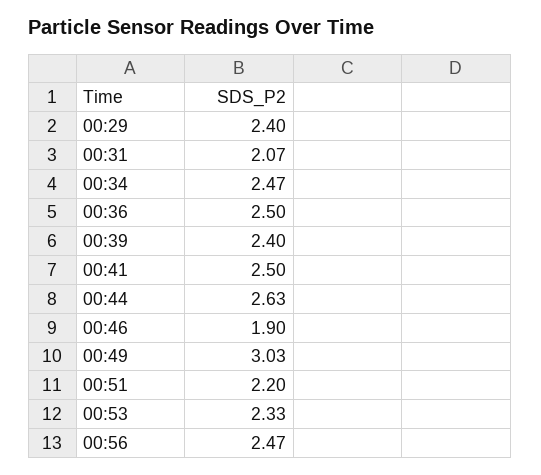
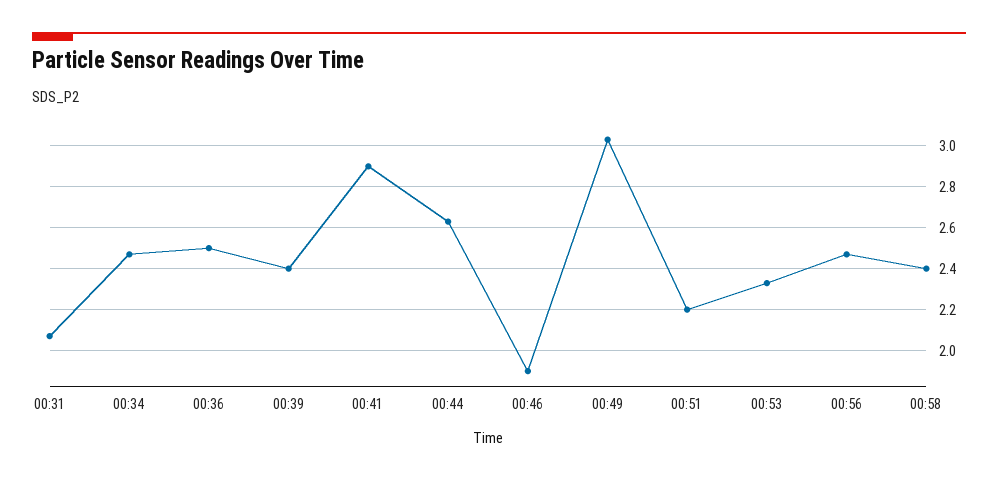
00:29: 2.4 -> none
00:41: 2.5 -> 2.9
00:58: none -> 2.4

